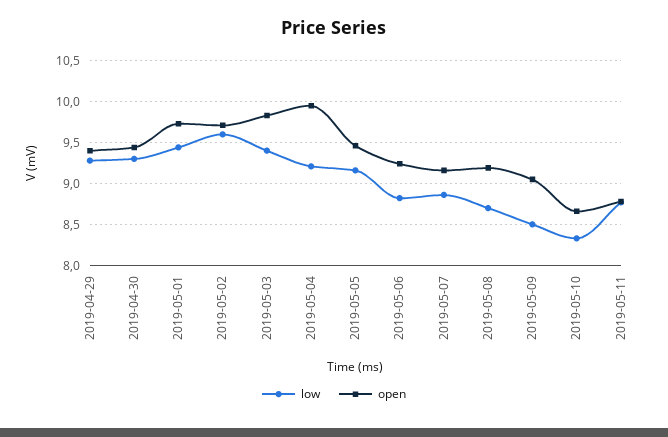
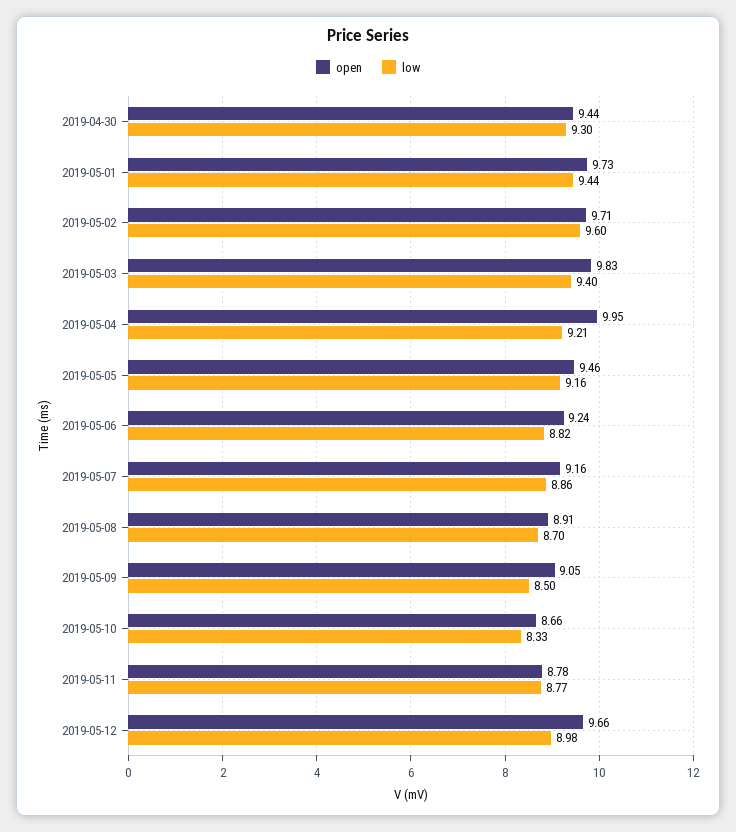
low, 2019-04-29: 9.3 -> none
open, 2019-04-29: 9.4 -> none
open, 2019-05-08: 9.2 -> 8.91
open, 2019-05-12: none -> 9.66
low, 2019-05-12: none -> 8.98

